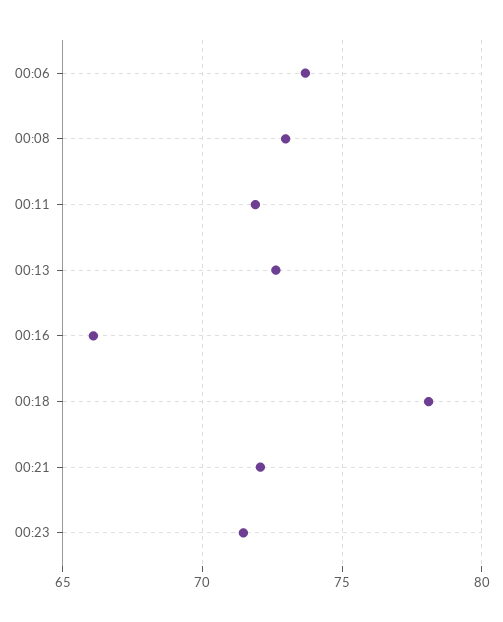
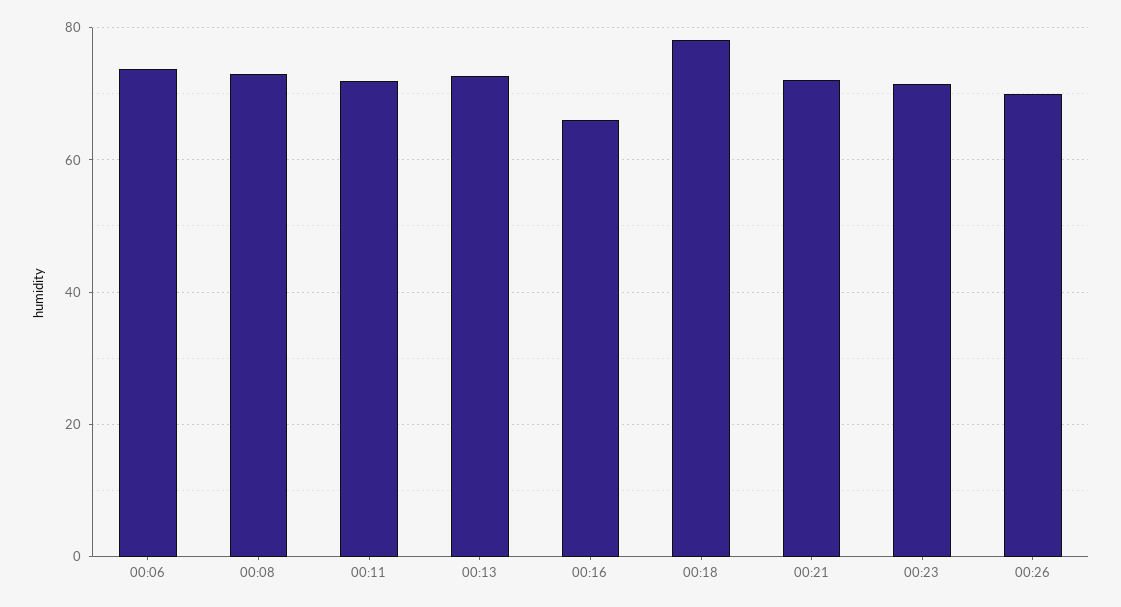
00:26: none -> 70

